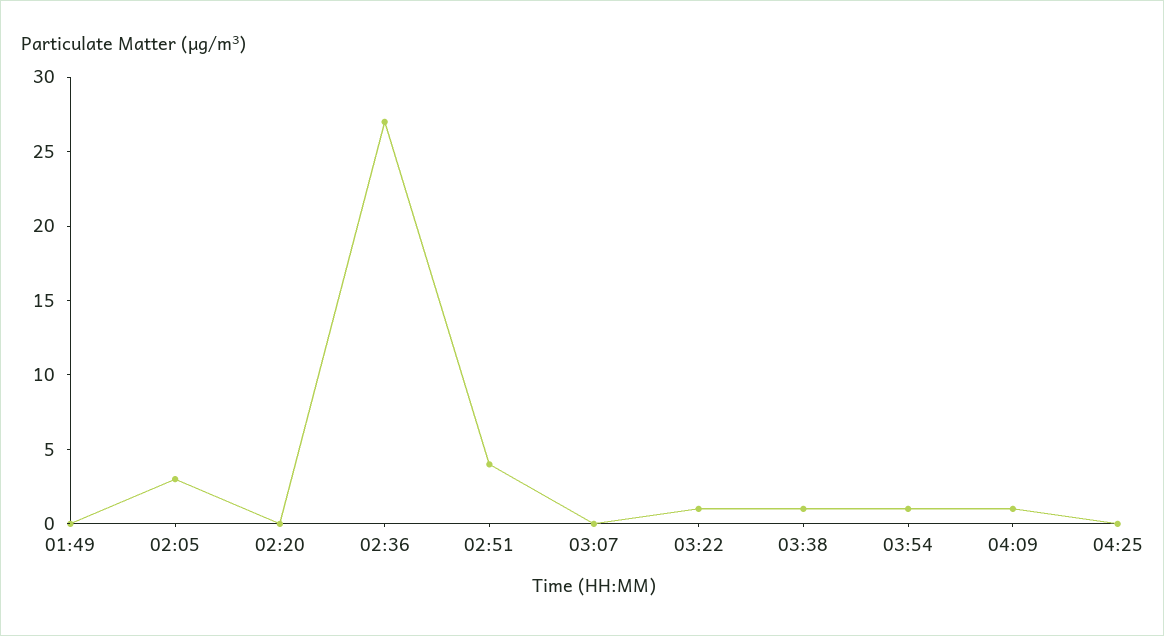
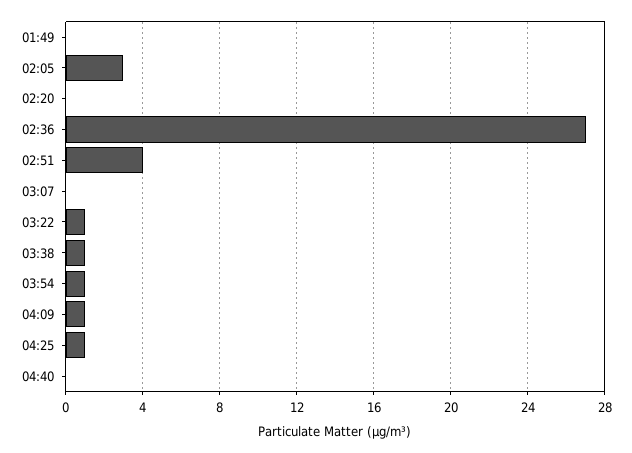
04:25: 0 -> 1
04:40: none -> 0

